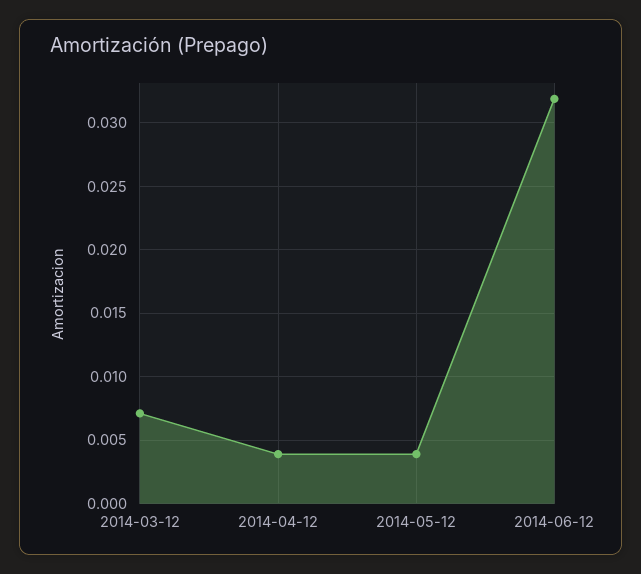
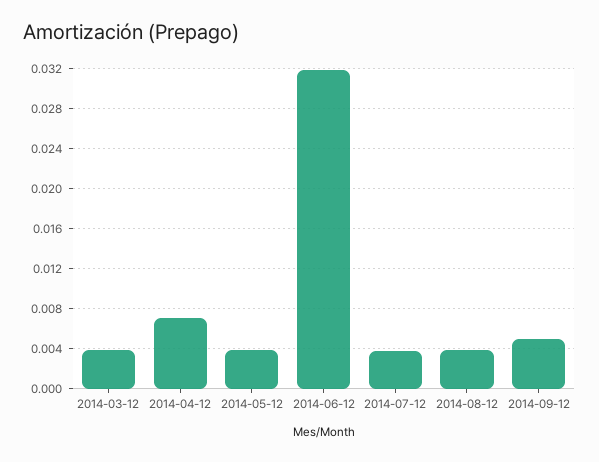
2014-03-12: 0.007 -> 0.004
2014-04-12: 0.004 -> 0.007
2014-07-12: none -> 0.004
2014-08-12: none -> 0.004
2014-09-12: none -> 0.005

